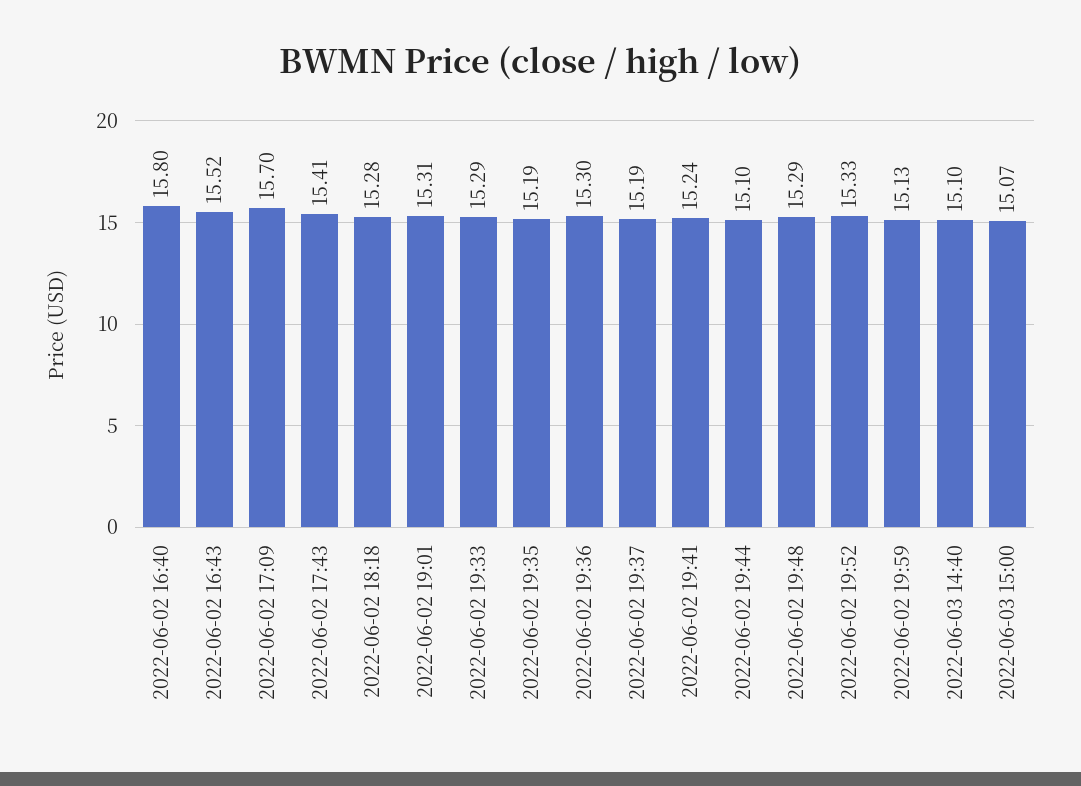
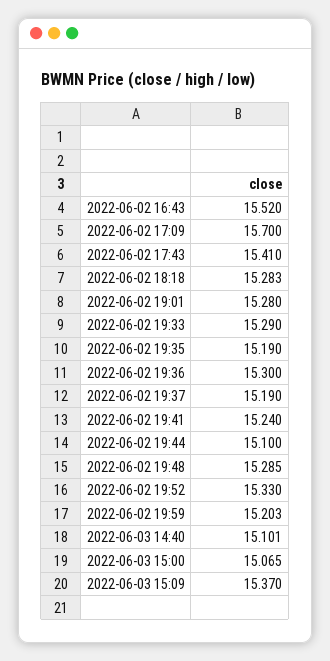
2022-06-02 16:40: 15.8 -> none
2022-06-02 19:01: 15.31 -> 15.28
2022-06-02 19:59: 15.13 -> 15.203
2022-06-03 15:09: none -> 15.37

